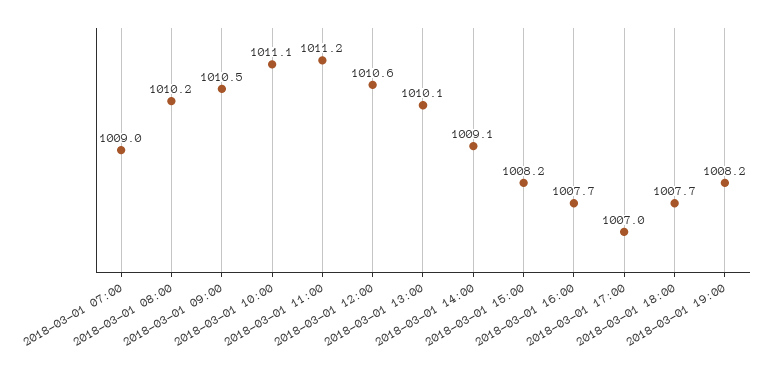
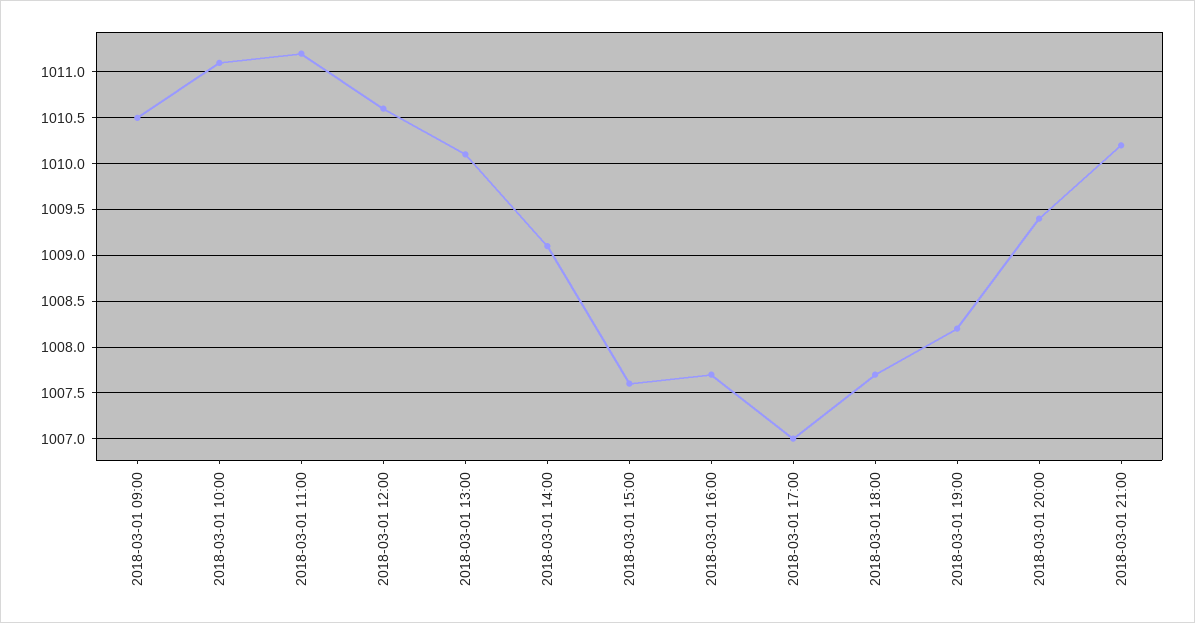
2018-03-01 07:00: 1009 -> none
2018-03-01 08:00: 1010.2 -> none
2018-03-01 15:00: 1008.2 -> 1007.6
2018-03-01 20:00: none -> 1009.4
2018-03-01 21:00: none -> 1010.2

